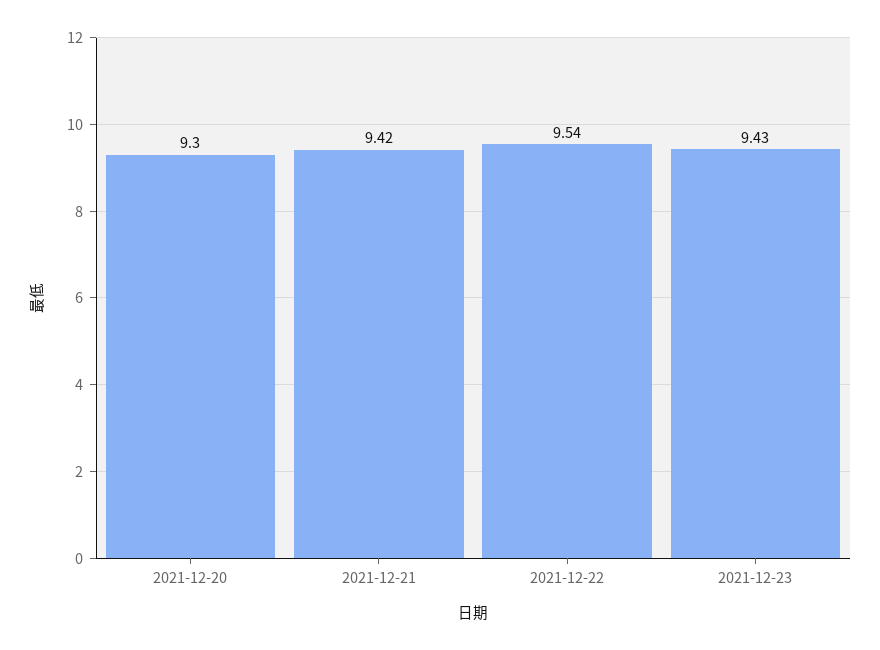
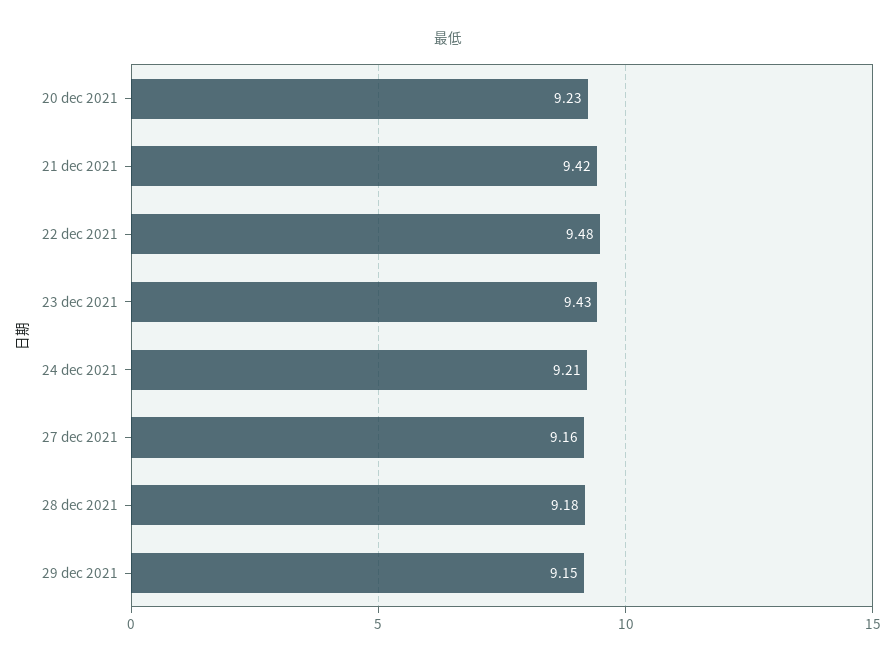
2021-12-20: 9.3 -> 9.23
2021-12-22: 9.54 -> 9.48
24 dec 2021: none -> 9.21
27 dec 2021: none -> 9.16
28 dec 2021: none -> 9.18
29 dec 2021: none -> 9.15

